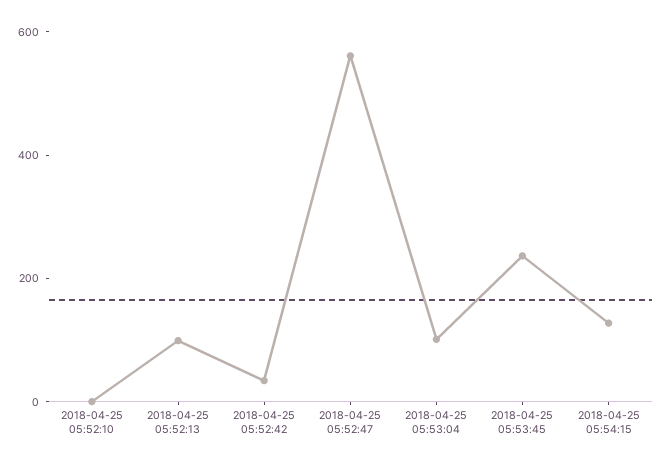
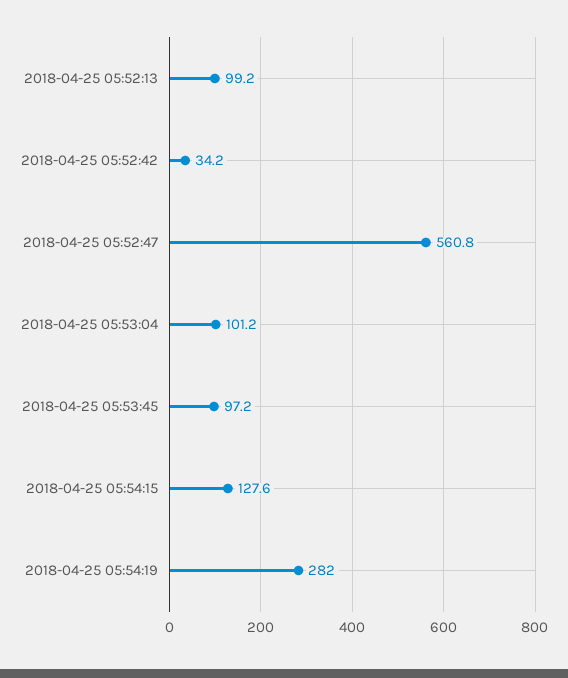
2018-04-25 05:52:10: 0 -> none
2018-04-25 05:53:45: 250 -> 97.2
2018-04-25 05:54:19: none -> 282

